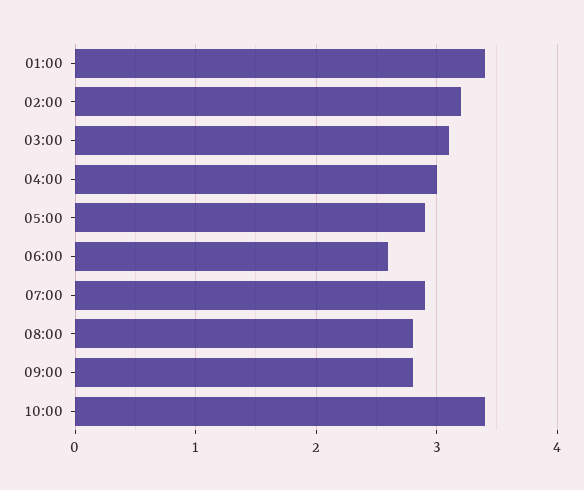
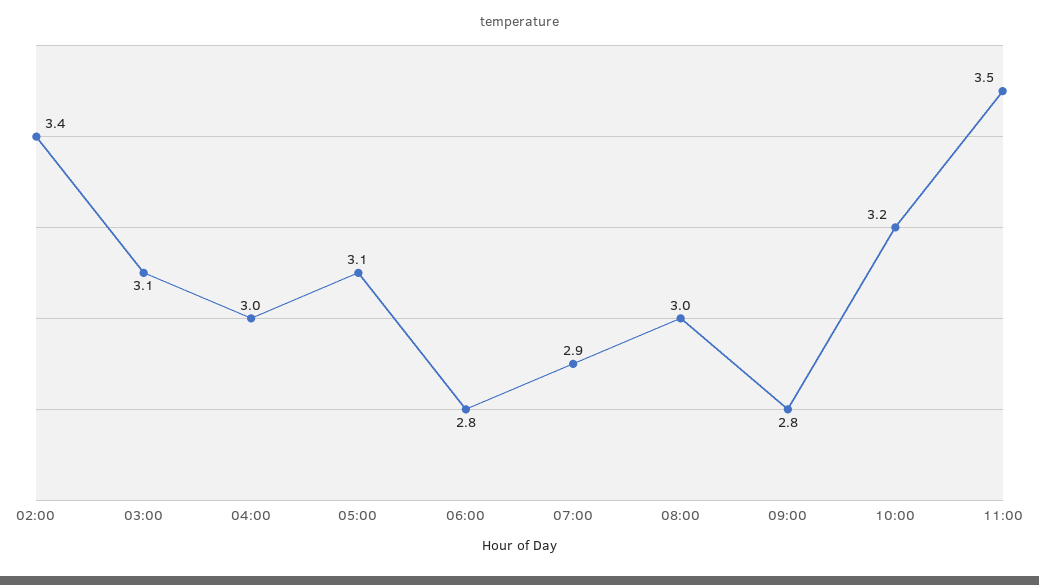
01:00: 3.4 -> none
02:00: 3.2 -> 3.4
05:00: 2.9 -> 3.1
06:00: 2.6 -> 2.8
08:00: 2.8 -> 3
10:00: 3.4 -> 3.2
11:00: none -> 3.5

